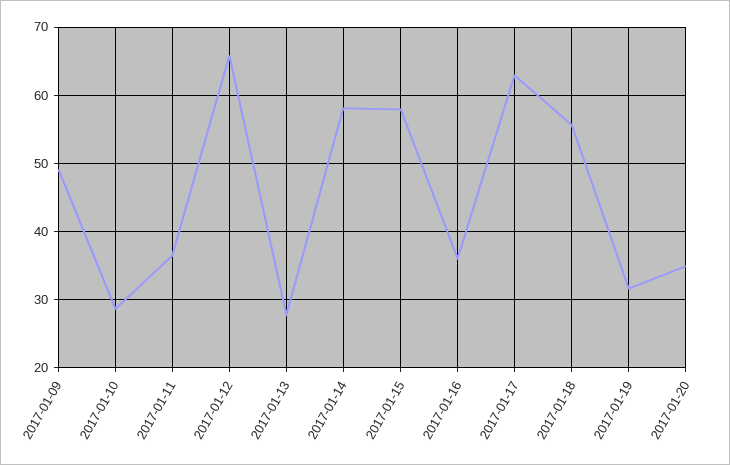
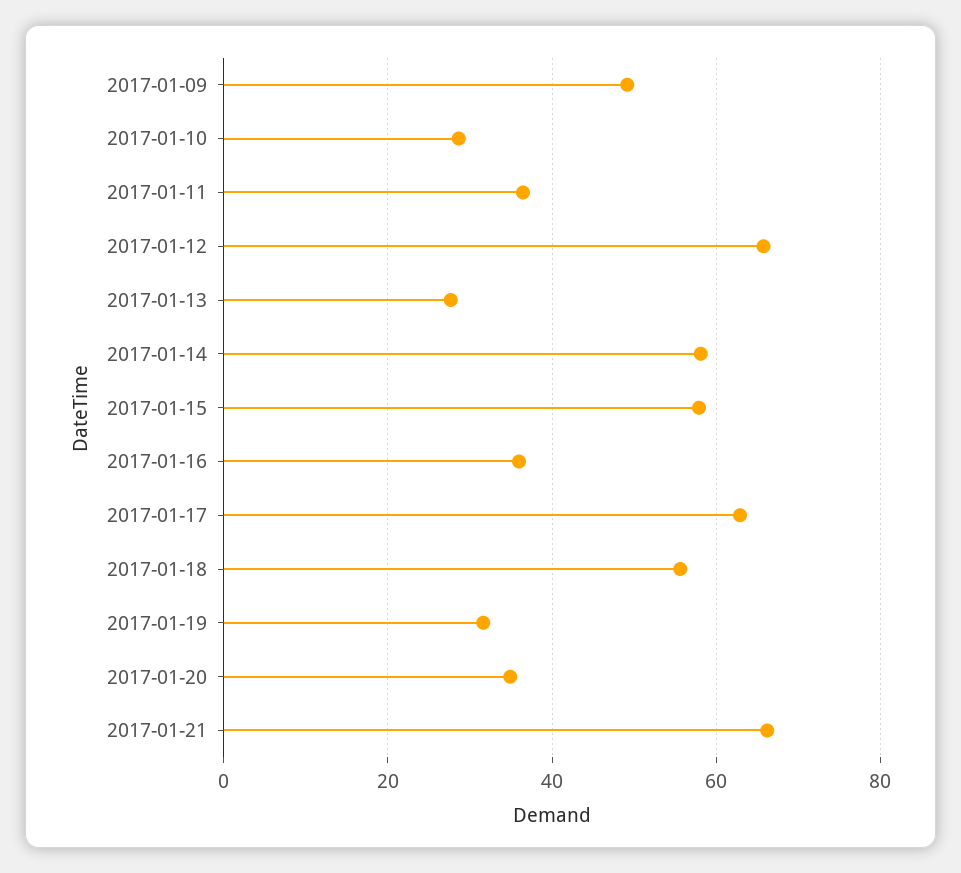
2017-01-21: none -> 66

